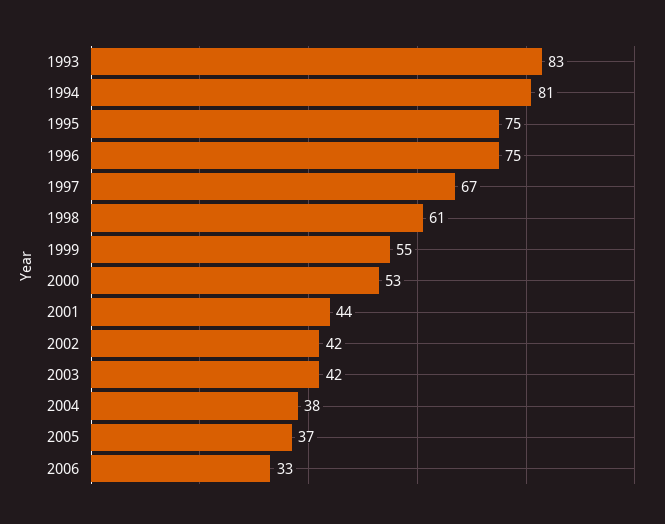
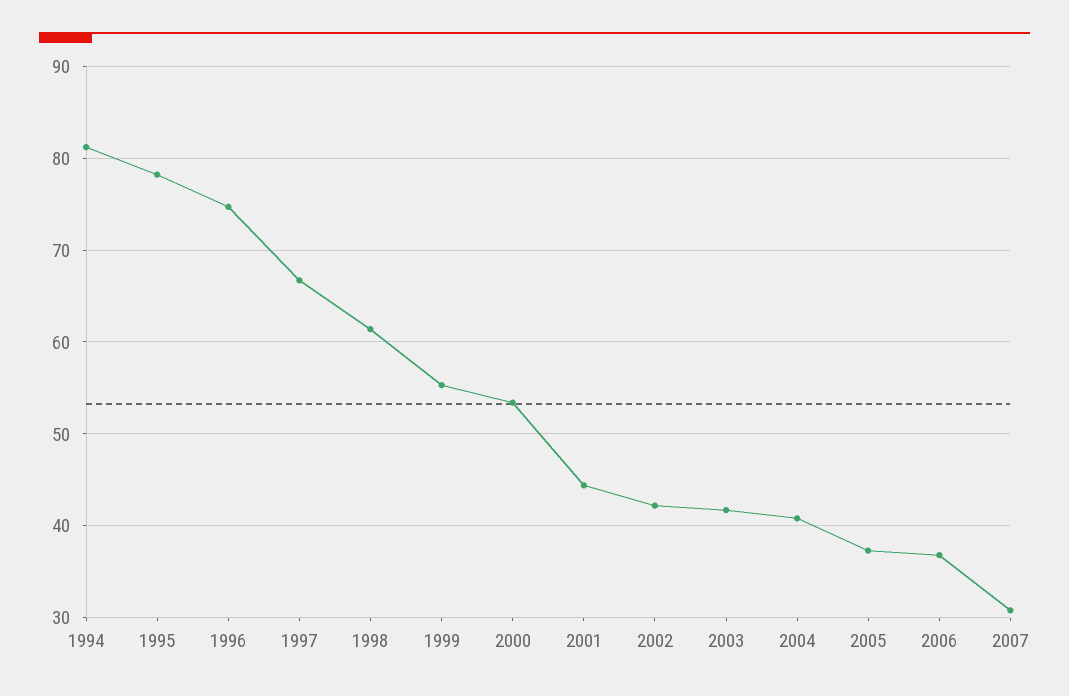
1993: 83 -> none
1995: 75 -> 78
2004: 38 -> 41
2006: 33 -> 37
2007: none -> 31

